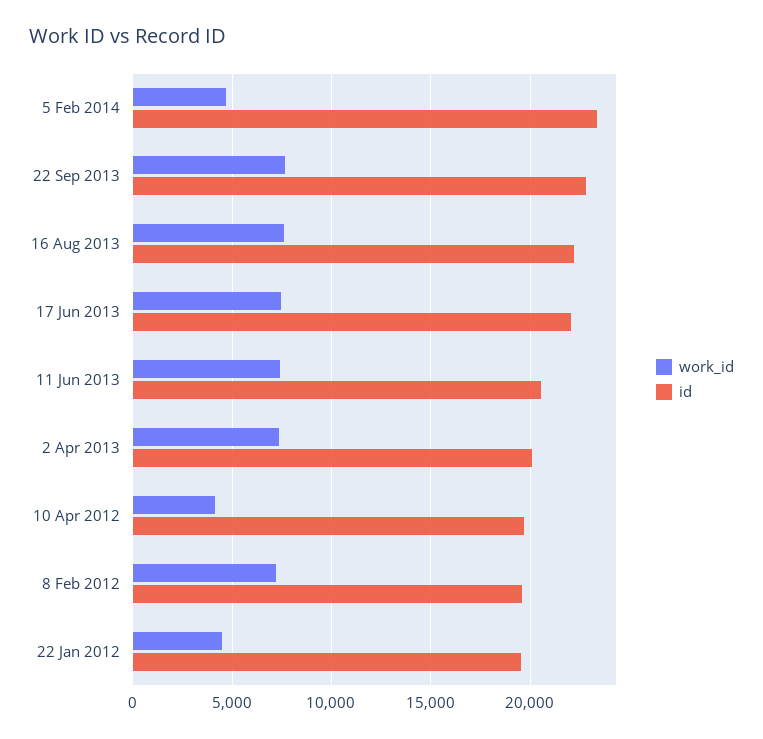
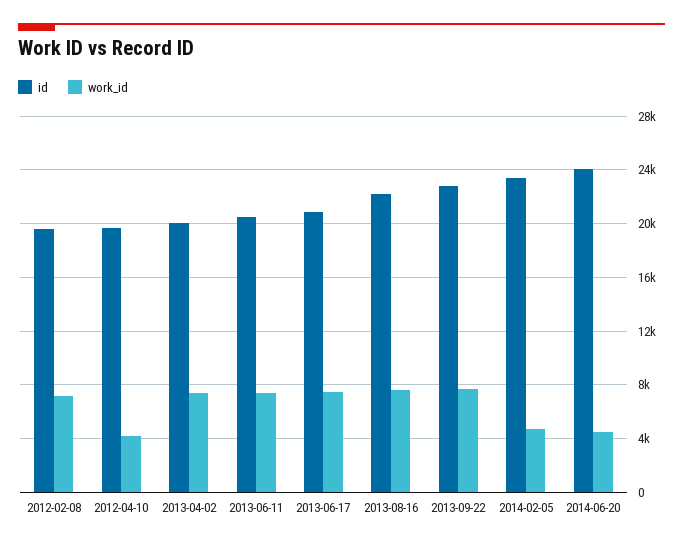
id, 17 Jun 2013: 22000 -> 21000
work_id, 22 Jan 2012: 4500 -> none
id, 22 Jan 2012: 19500 -> none
id, 2014-06-20: none -> 24000
work_id, 2014-06-20: none -> 4500

